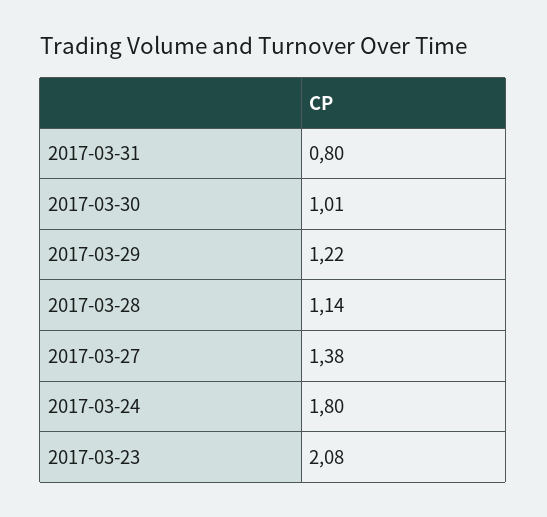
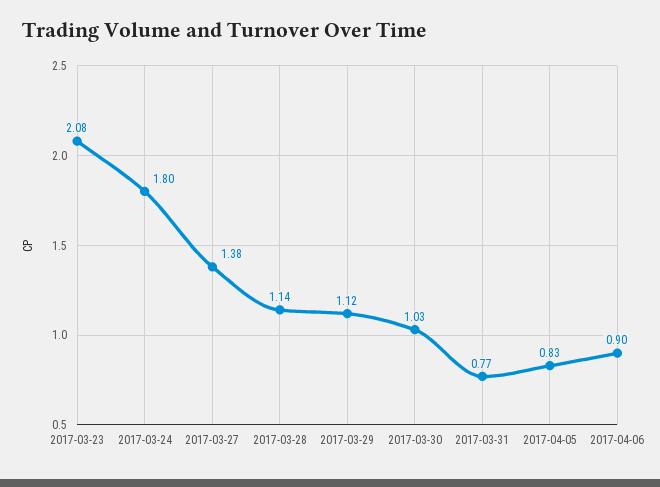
2017-03-31: 0.8 -> 0.77
2017-03-30: 1.01 -> 1.03
2017-03-29: 1.22 -> 1.12
2017-04-05: none -> 0.83
2017-04-06: none -> 0.9

